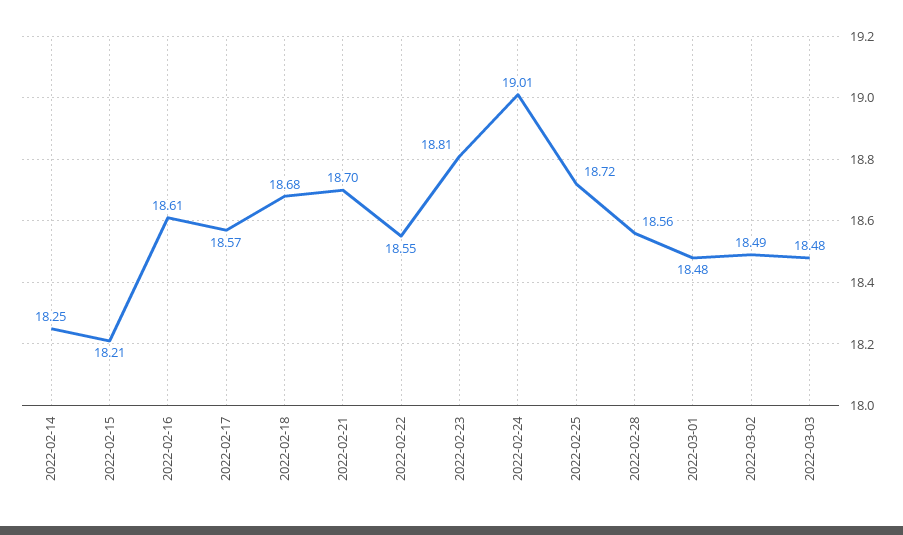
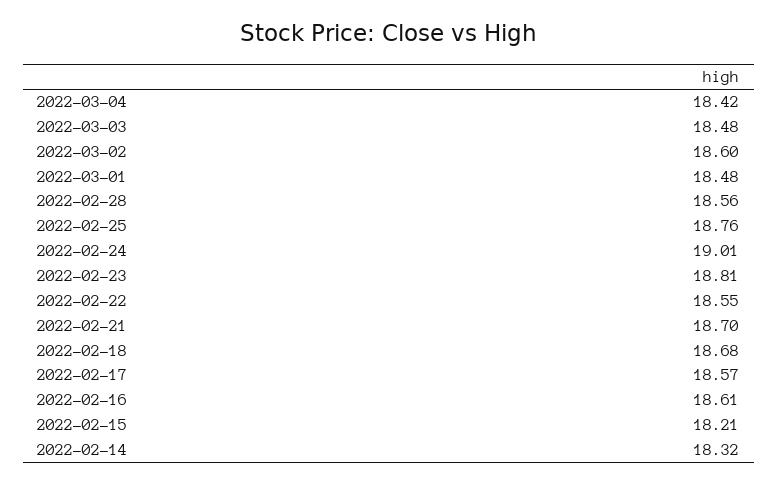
2022-02-14: 18.25 -> 18.32
2022-02-25: 18.72 -> 18.76
2022-03-02: 18.49 -> 18.6
2022-03-04: none -> 18.42

